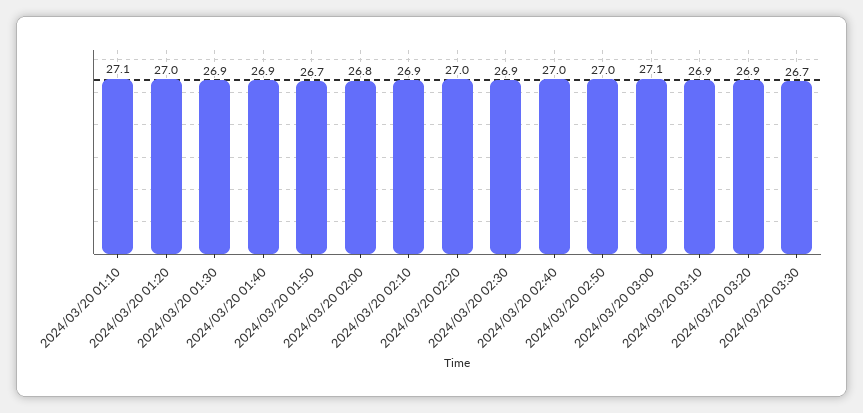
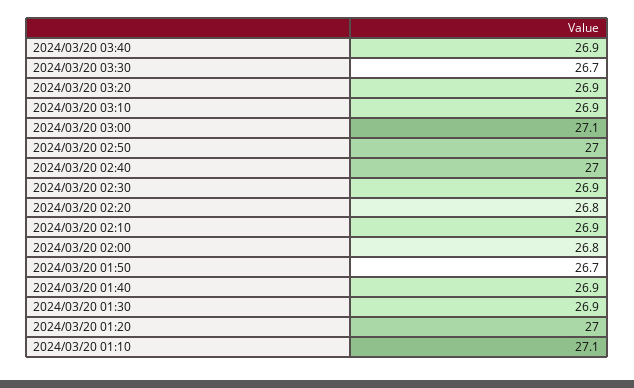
2024/03/20 02:20: 27 -> 26.8
2024/03/20 03:40: none -> 26.9

